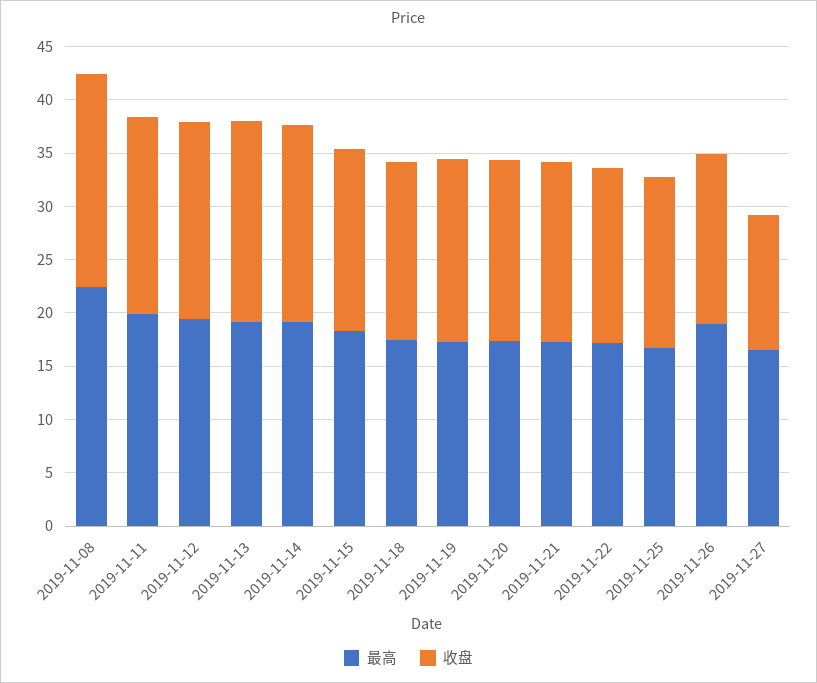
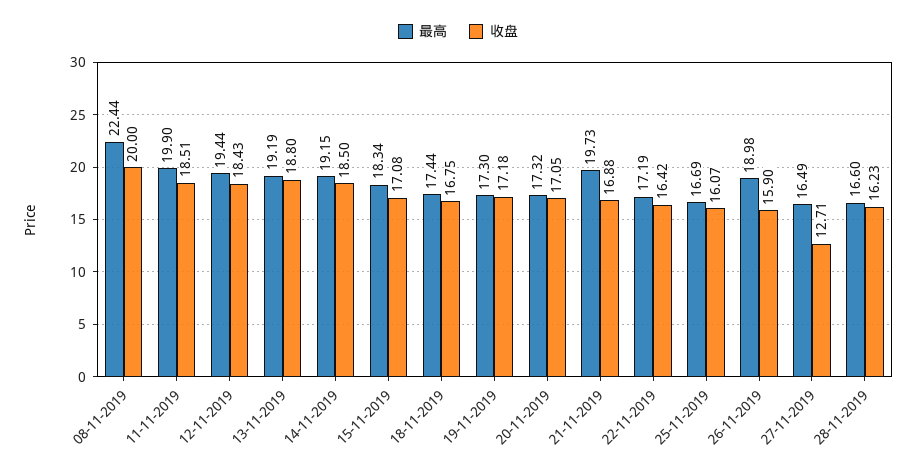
最高, 2019-11-21: 17 -> 19.73
最高, 28-11-2019: none -> 16.6
收盘, 28-11-2019: none -> 16.23

